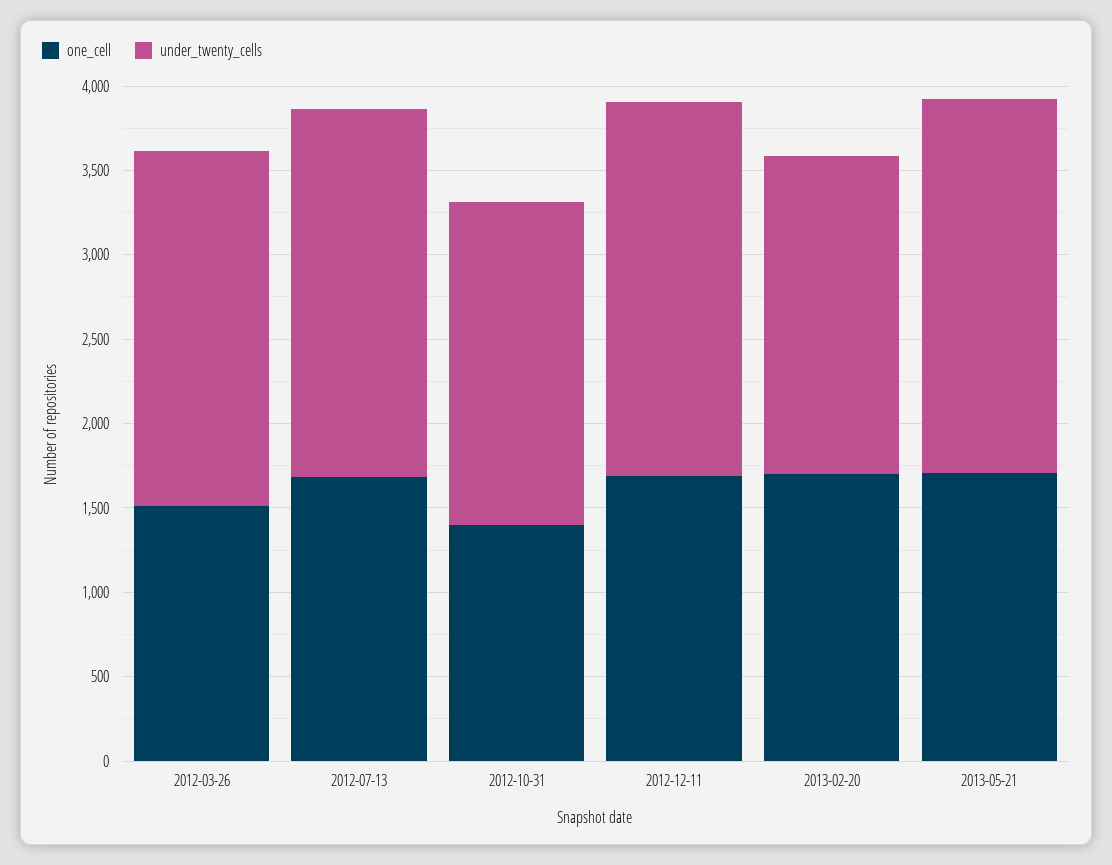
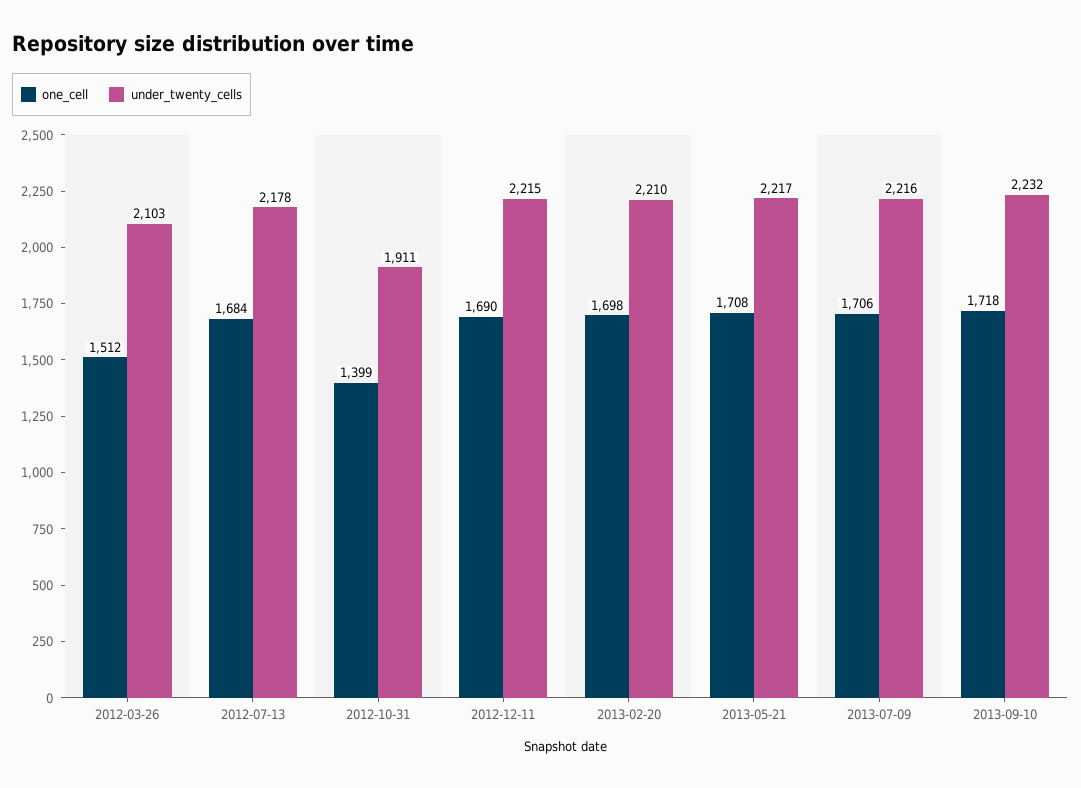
under_twenty_cells, 2013-02-20: 1900 -> 2210
one_cell, 2013-07-09: none -> 1706
under_twenty_cells, 2013-07-09: none -> 2216
one_cell, 2013-09-10: none -> 1718
under_twenty_cells, 2013-09-10: none -> 2232

